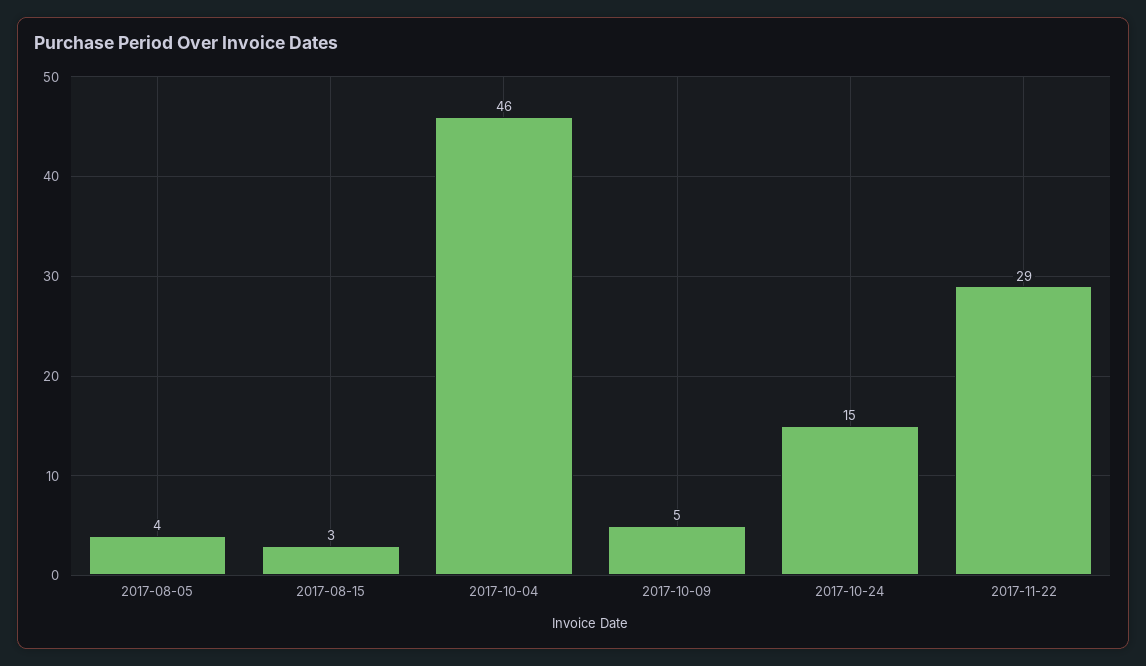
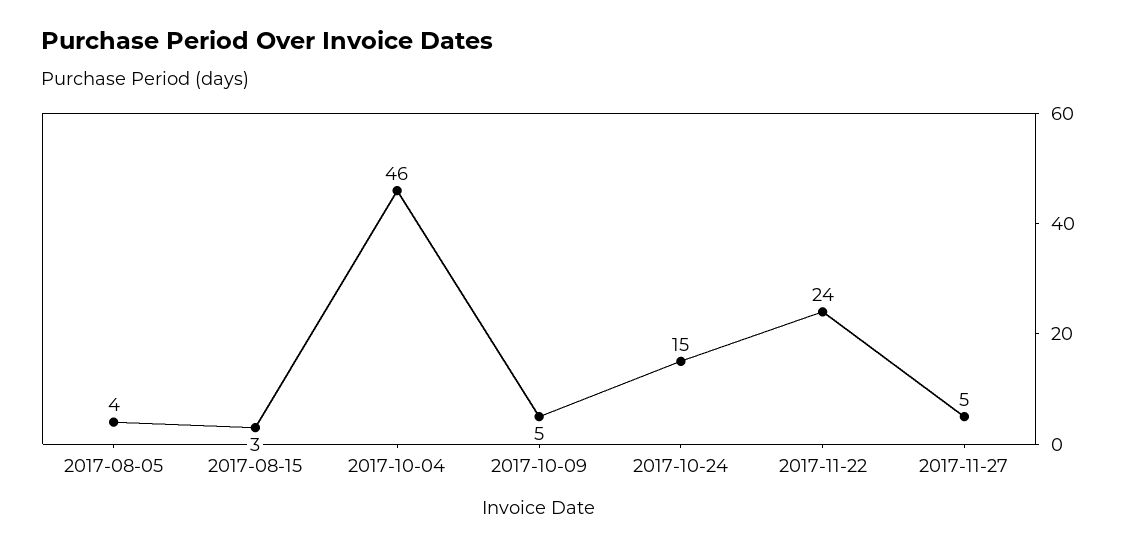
2017-11-22: 29 -> 24
2017-11-27: none -> 5

